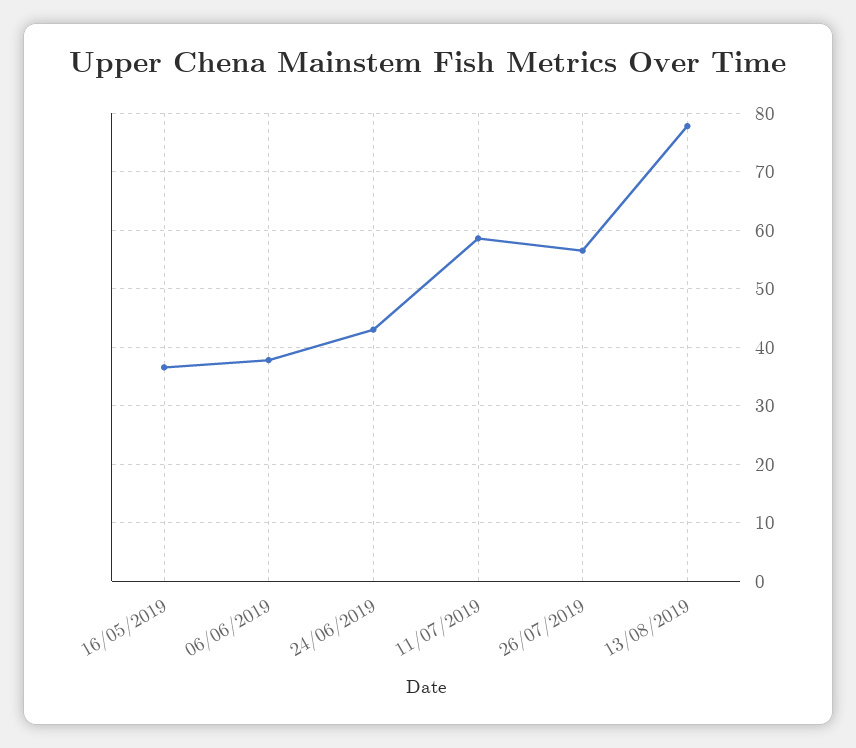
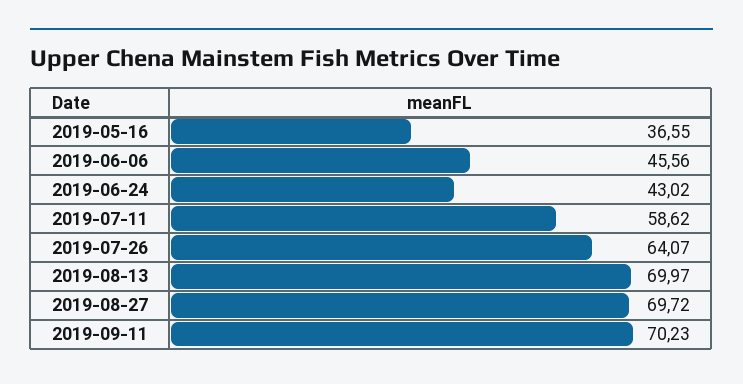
06/06/2019: 38 -> 45.56
26/07/2019: 56 -> 64.07
13/08/2019: 78 -> 69.97
2019-08-27: none -> 69.72
2019-09-11: none -> 70.23

